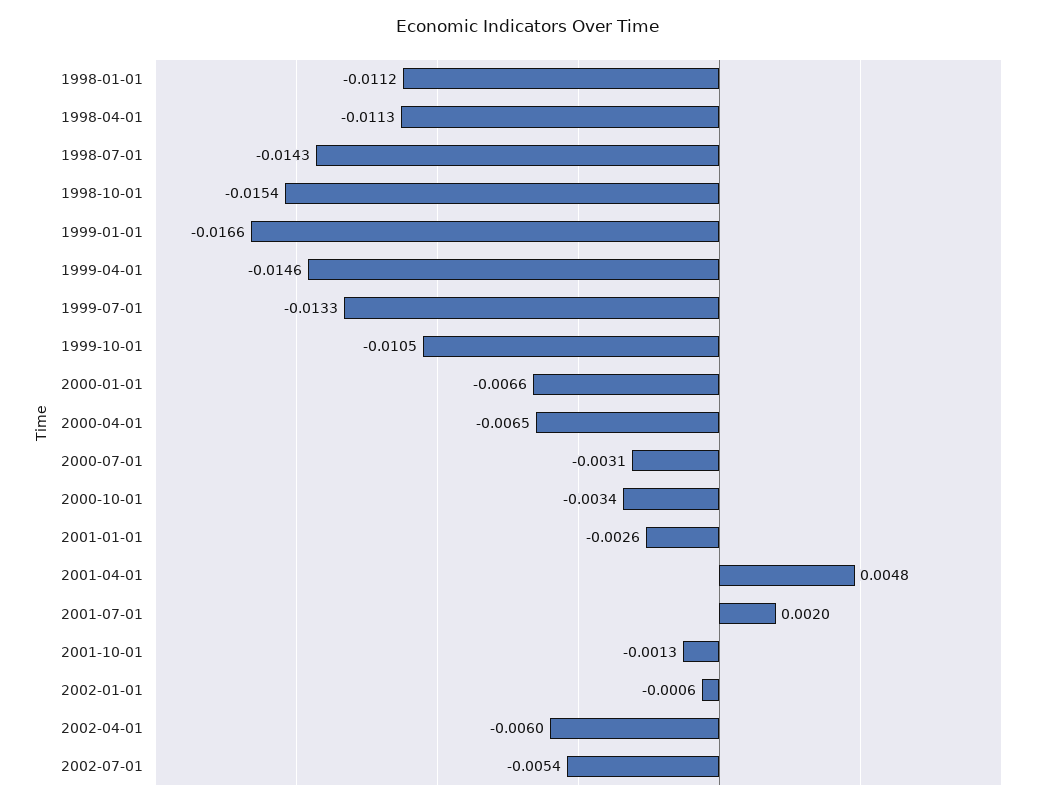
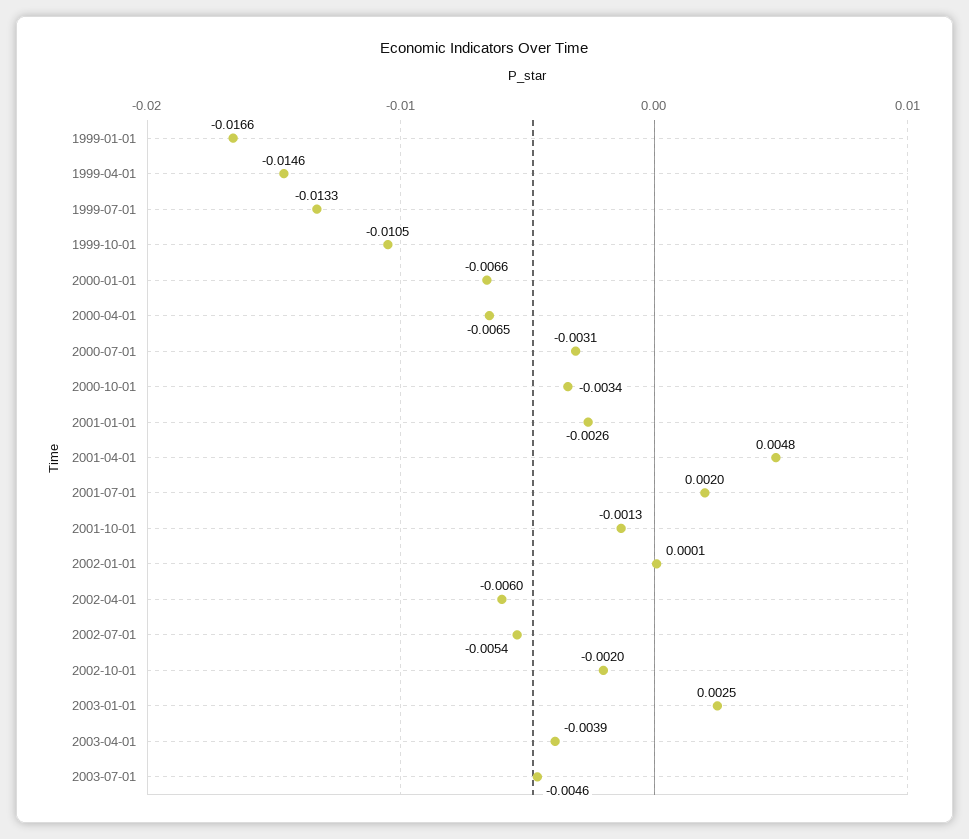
1998-01-01: -0.0112 -> none
1998-04-01: -0.0113 -> none
1998-07-01: -0.0143 -> none
1998-10-01: -0.0154 -> none
2002-01-01: -0.0006 -> 0.0001
2002-10-01: none -> -0.002
2003-01-01: none -> 0.0025
2003-04-01: none -> -0.0039
2003-07-01: none -> -0.0046

